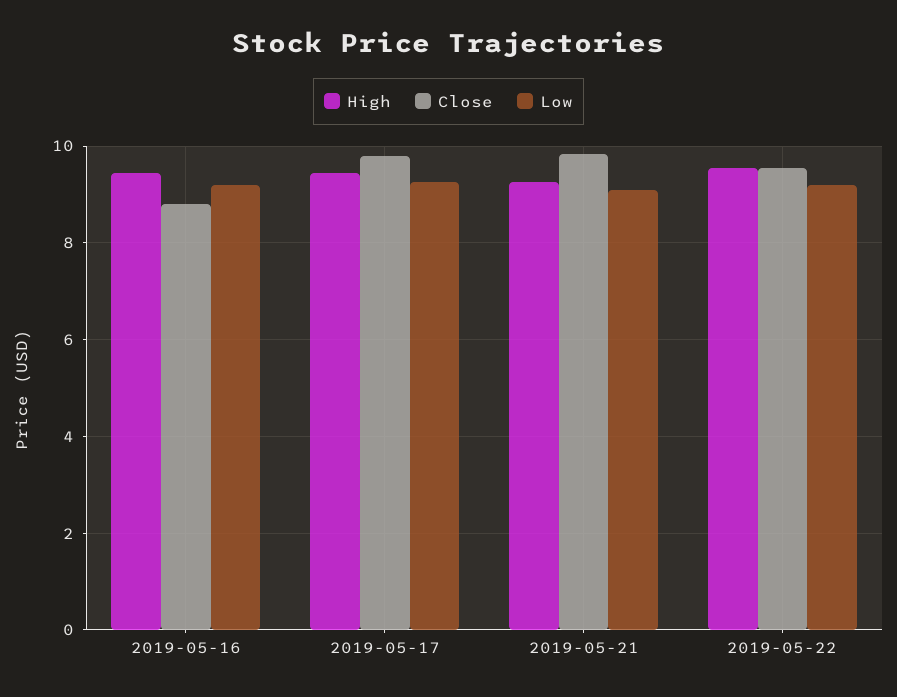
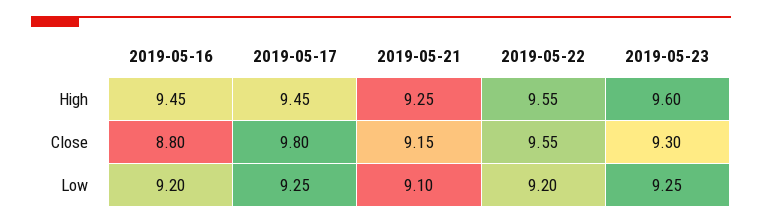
Close, 2019-05-21: 9.8 -> 9.15
High, 2019-05-23: none -> 9.6
Close, 2019-05-23: none -> 9.3
Low, 2019-05-23: none -> 9.25

